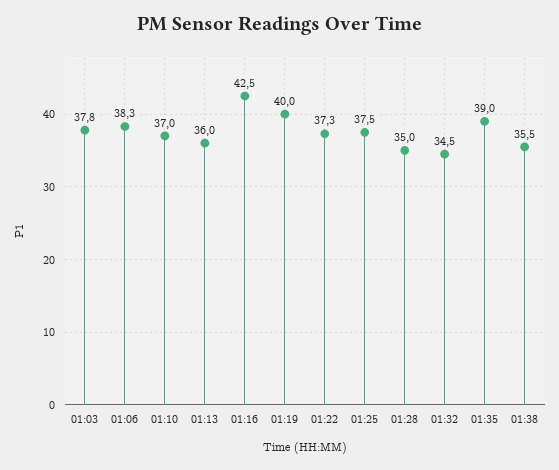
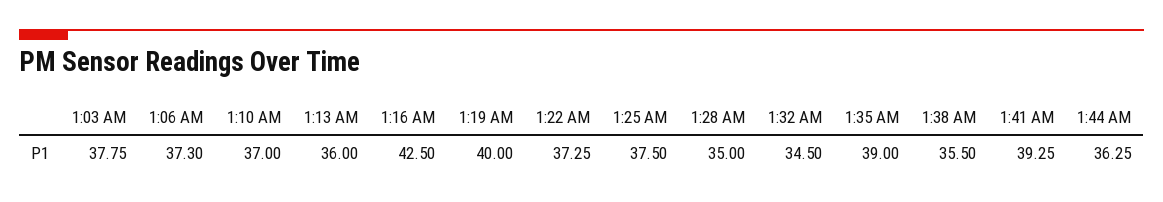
01:06: 38.3 -> 37.3
1:41 AM: none -> 39.25
1:44 AM: none -> 36.25

